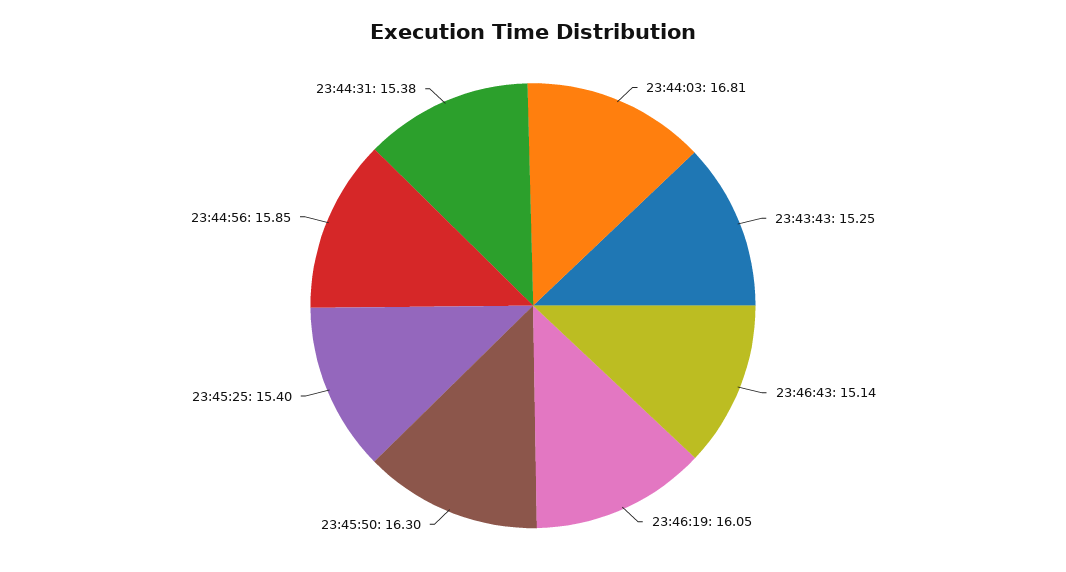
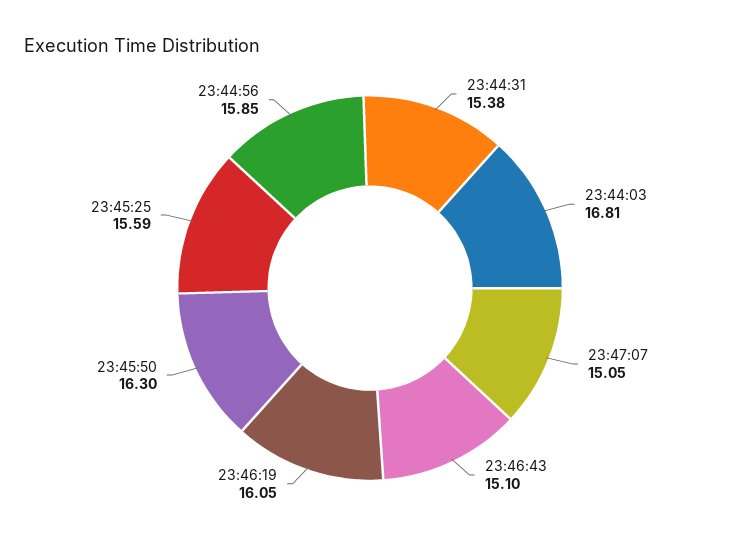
23:43:43: 15.25 -> none
23:46:43: 15.14 -> 15.1
23:45:25: 15.4 -> 15.59
23:47:07: none -> 15.05

